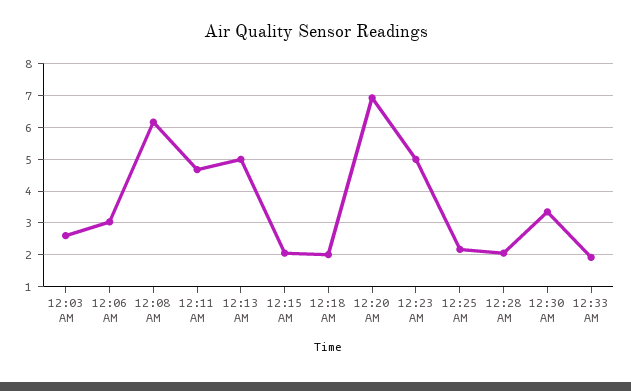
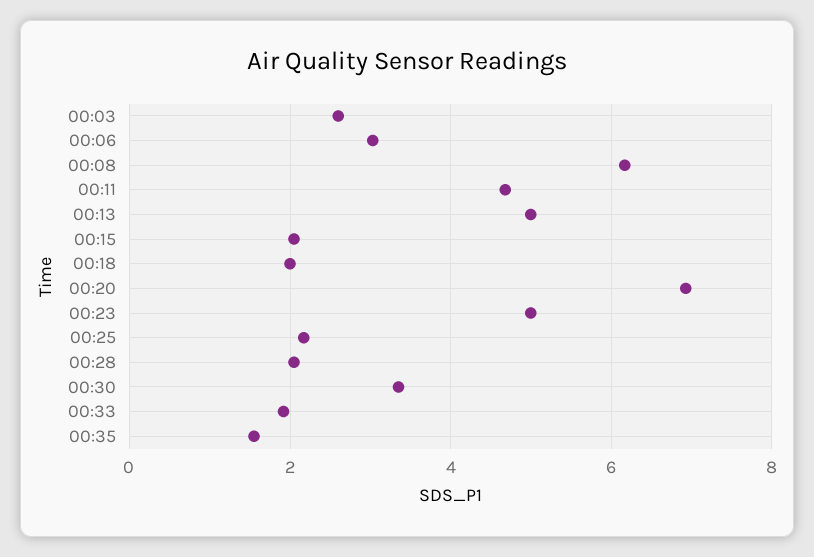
00:35: none -> 1.6

